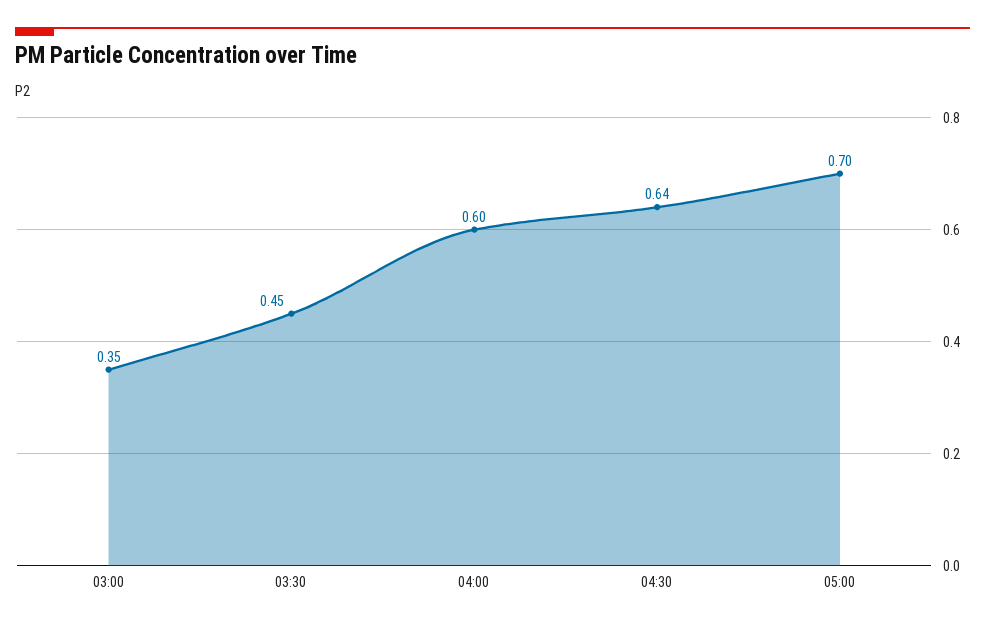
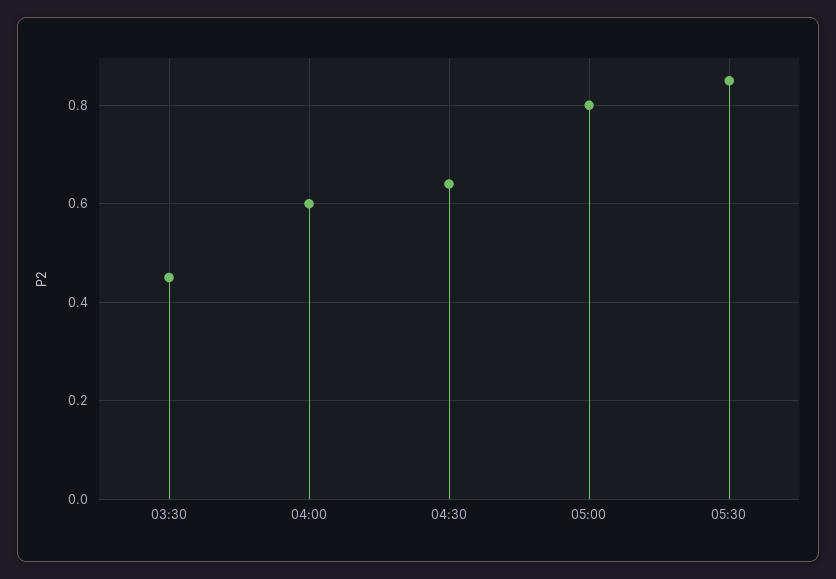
03:00: 0.35 -> none
05:00: 0.7 -> 0.8
05:30: none -> 0.85

